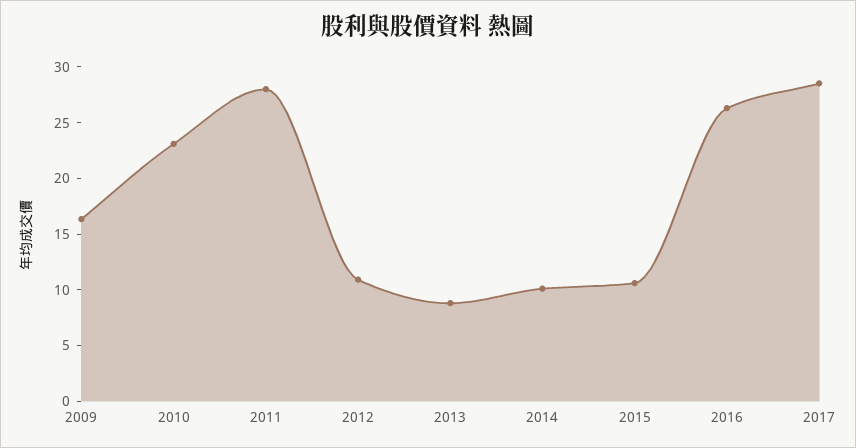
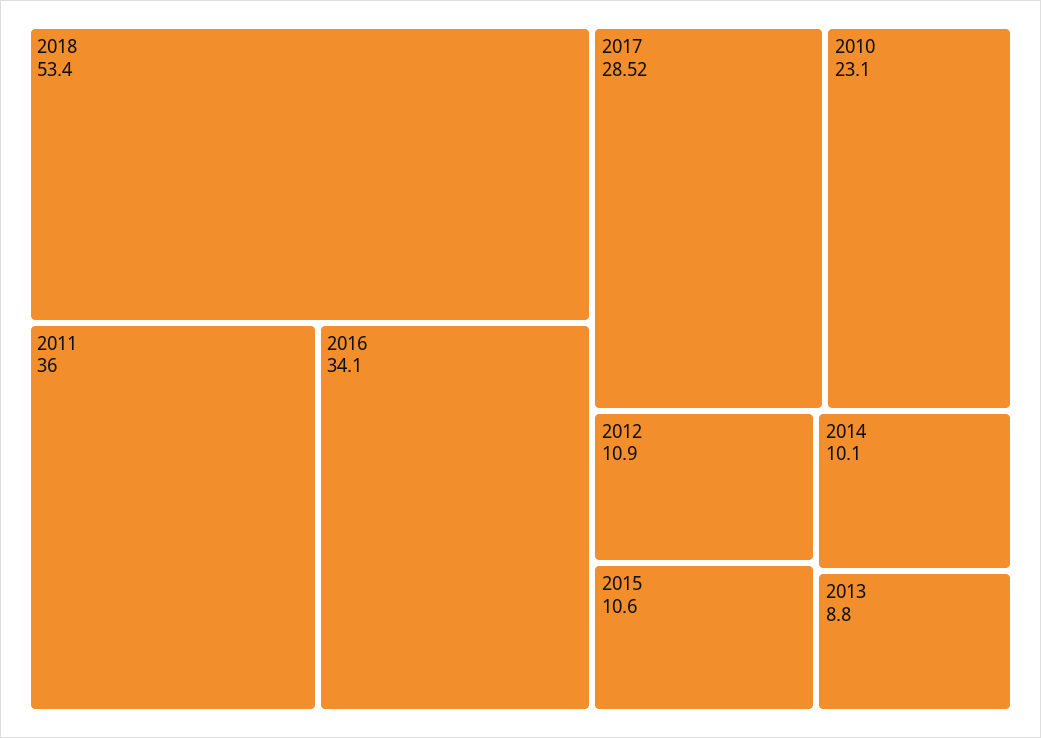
2009: 16 -> none
2011: 28 -> 36
2016: 26 -> 34.1
2018: none -> 53.4

